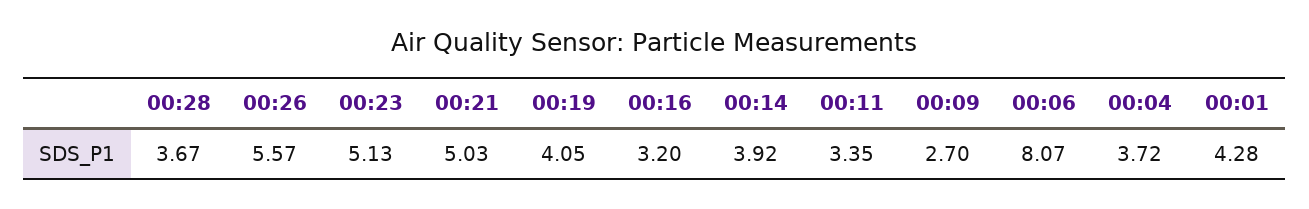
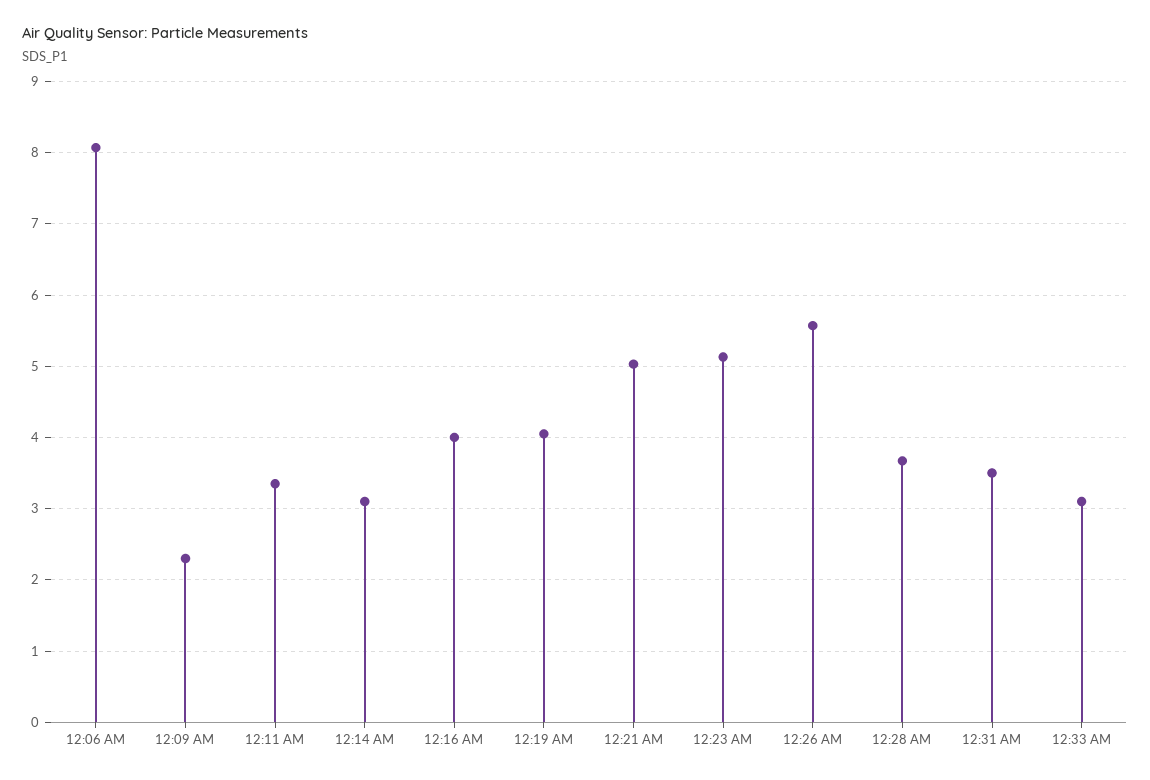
00:16: 3.2 -> 4
00:14: 3.92 -> 3.1
00:09: 2.7 -> 2.3
00:04: 3.72 -> none
00:01: 4.28 -> none
12:31 AM: none -> 3.5
12:33 AM: none -> 3.1

